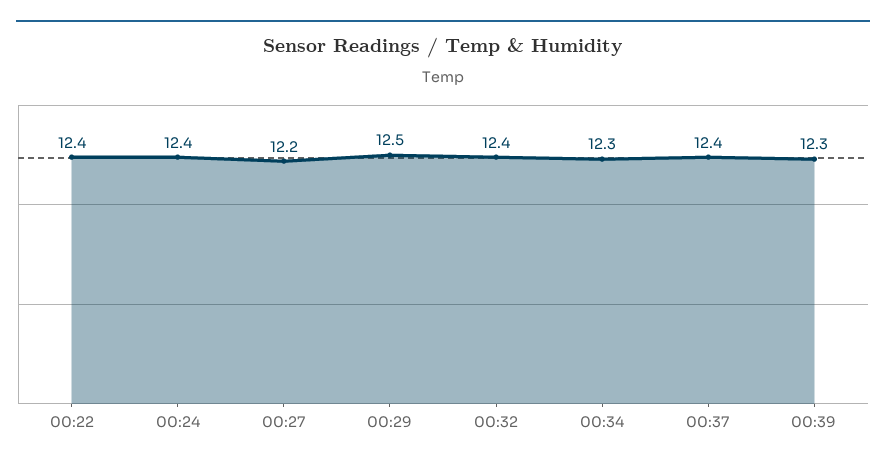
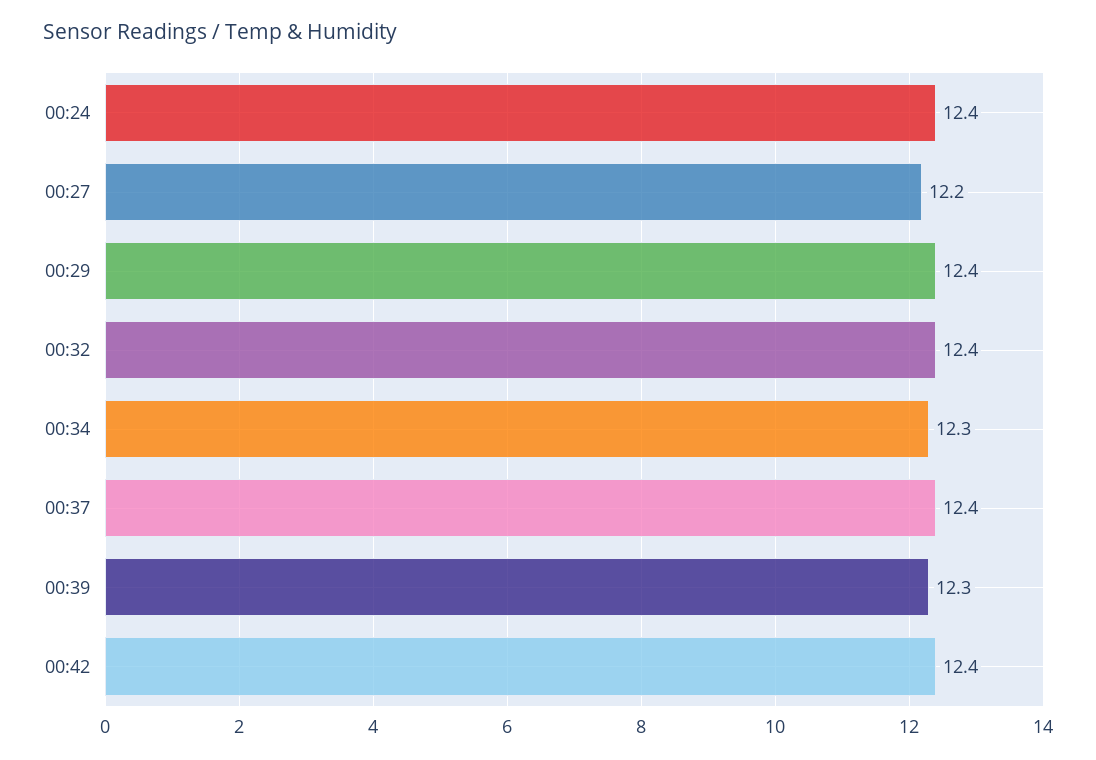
00:22: 12.4 -> none
00:29: 12.5 -> 12.4
00:42: none -> 12.4

